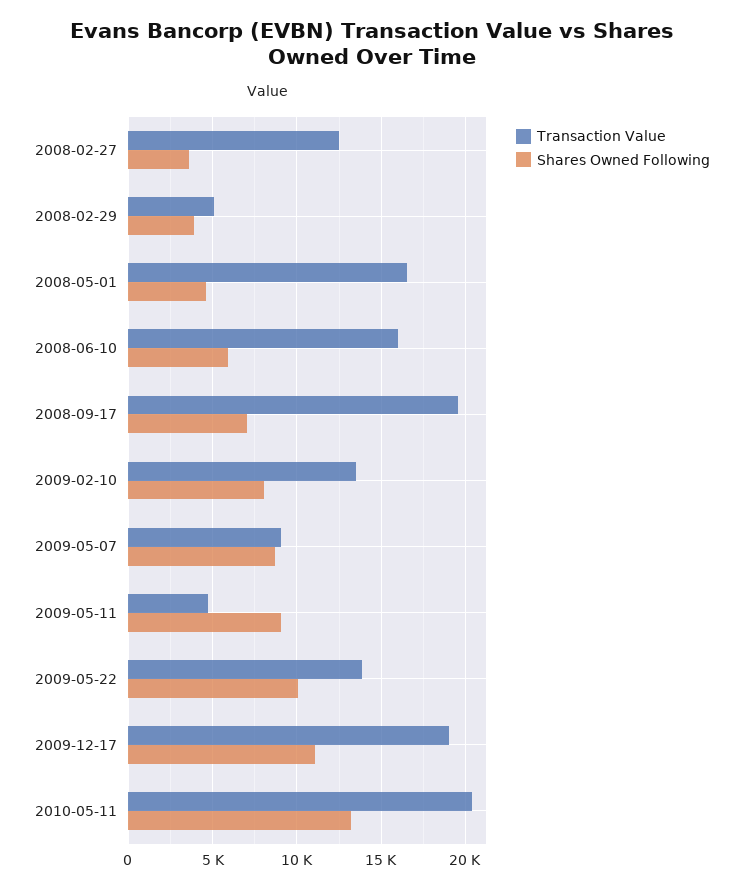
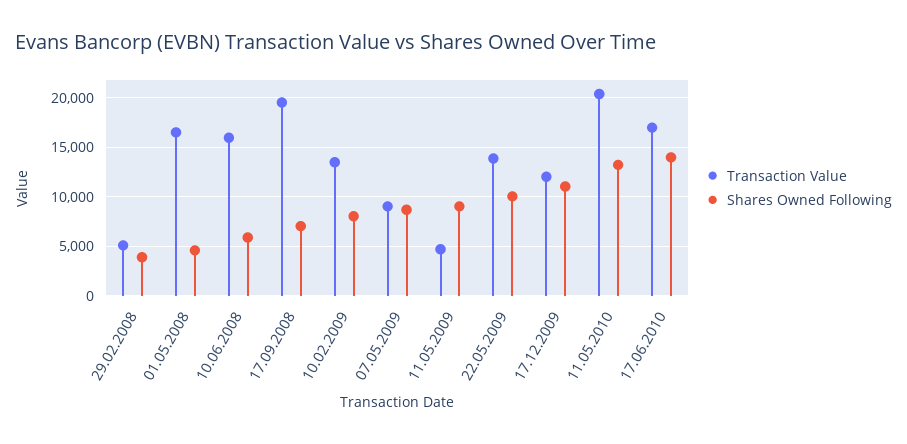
Transaction Value, 2008-02-27: 12500 -> none
Shares Owned Following, 2008-02-27: 3500 -> none
Transaction Value, 2009-12-17: 19000 -> 12000
Transaction Value, 17.06.2010: none -> 17000
Shares Owned Following, 17.06.2010: none -> 14000

